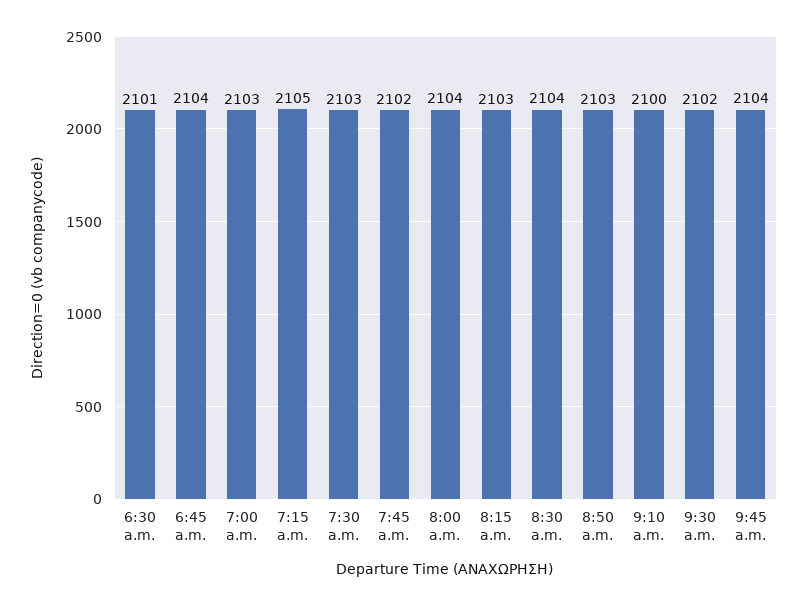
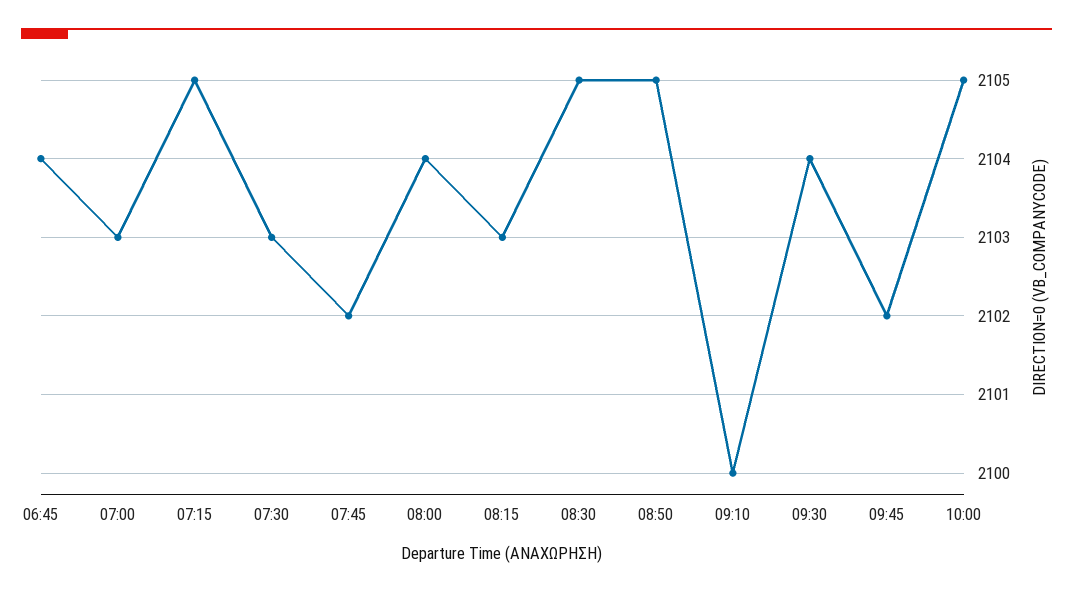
6:30 a.m.: 2101 -> none
8:30 a.m.: 2104 -> 2105
8:50 a.m.: 2103 -> 2105
9:30 a.m.: 2102 -> 2104
9:45 a.m.: 2104 -> 2102
10:00: none -> 2105

